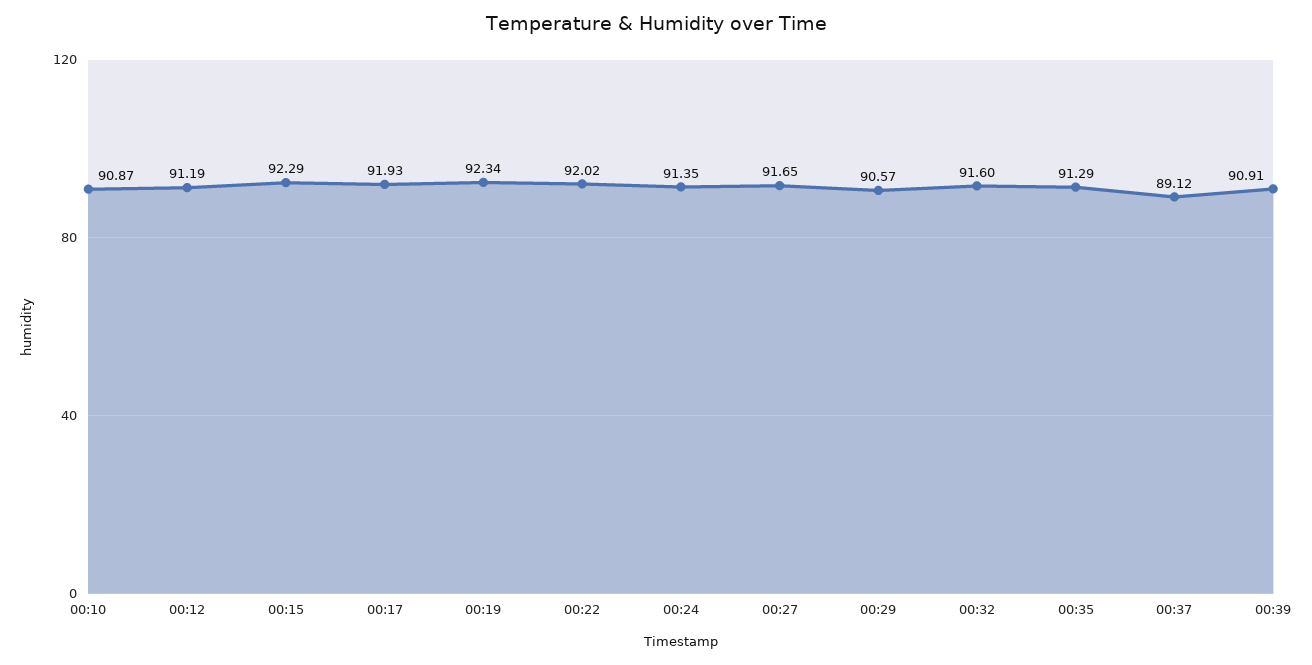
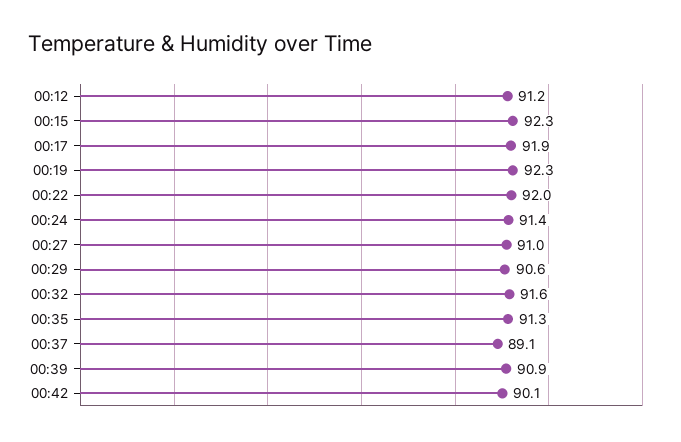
00:10: 90.87 -> none
00:27: 91.65 -> 91
00:42: none -> 90.1

